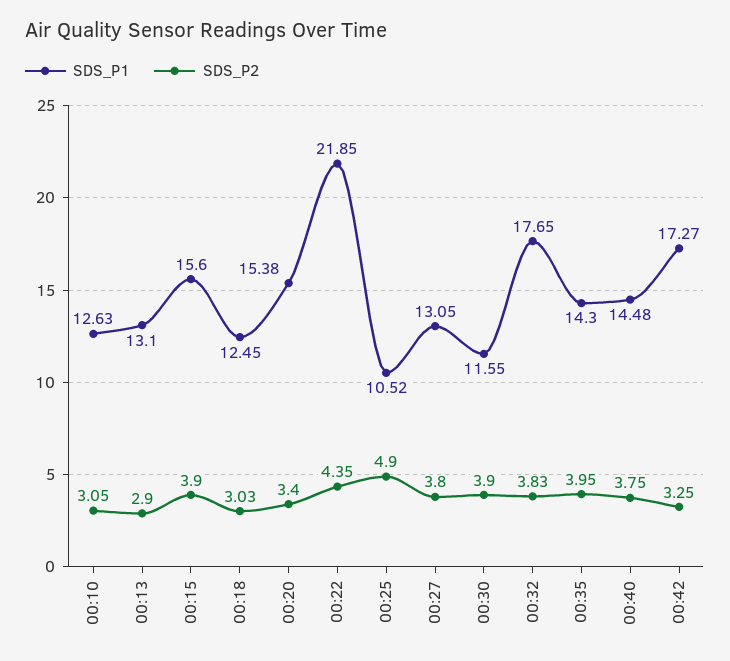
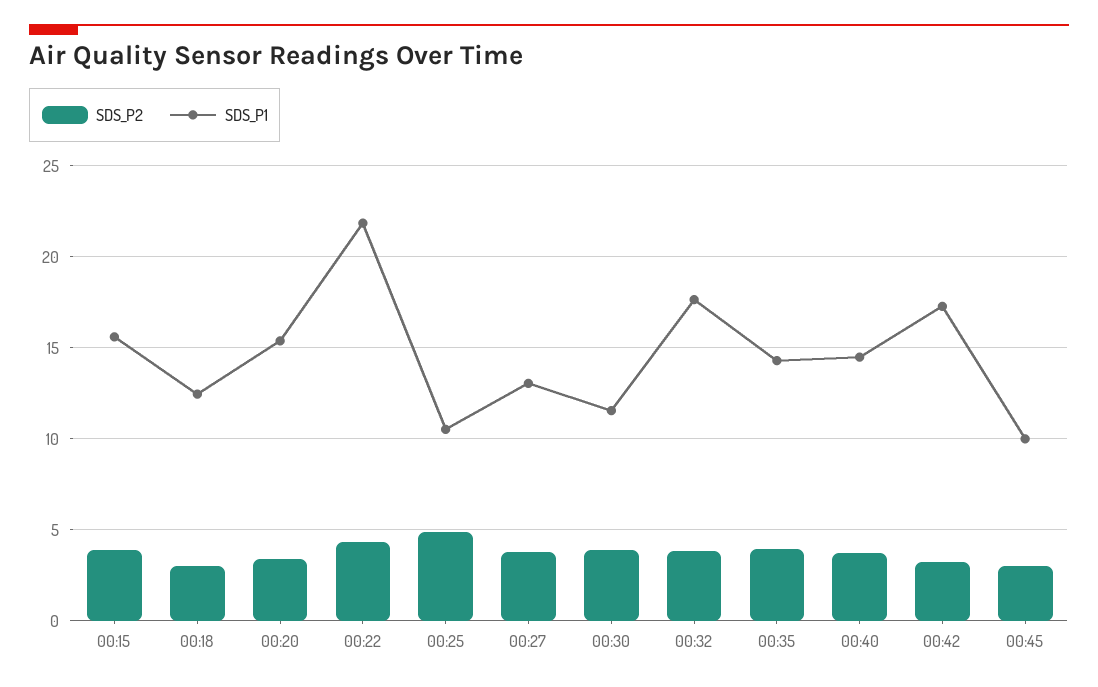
SDS_P1, 00:10: 12.63 -> none
SDS_P2, 00:10: 3.05 -> none
SDS_P1, 00:13: 13.1 -> none
SDS_P2, 00:13: 2.9 -> none
SDS_P2, 00:45: none -> 3
SDS_P1, 00:45: none -> 10

